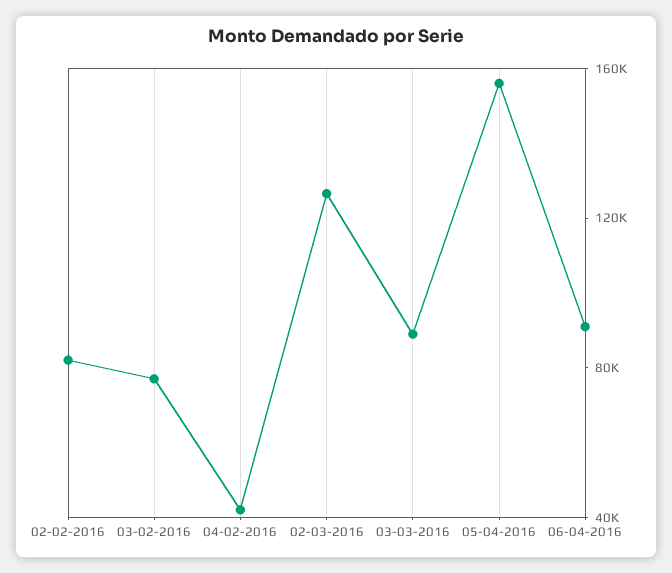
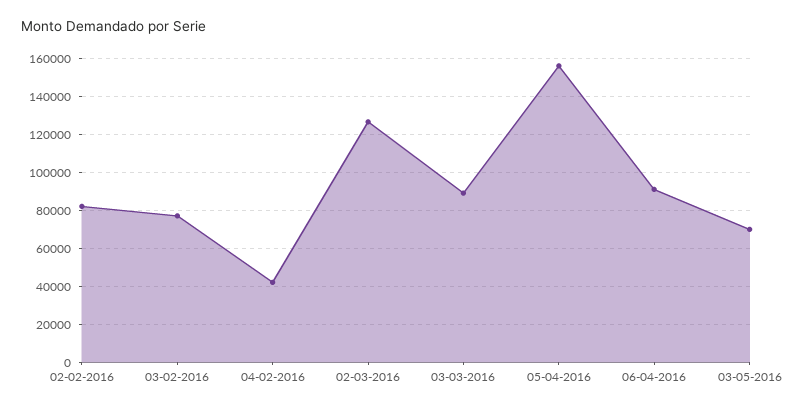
03-05-2016: none -> 70000

